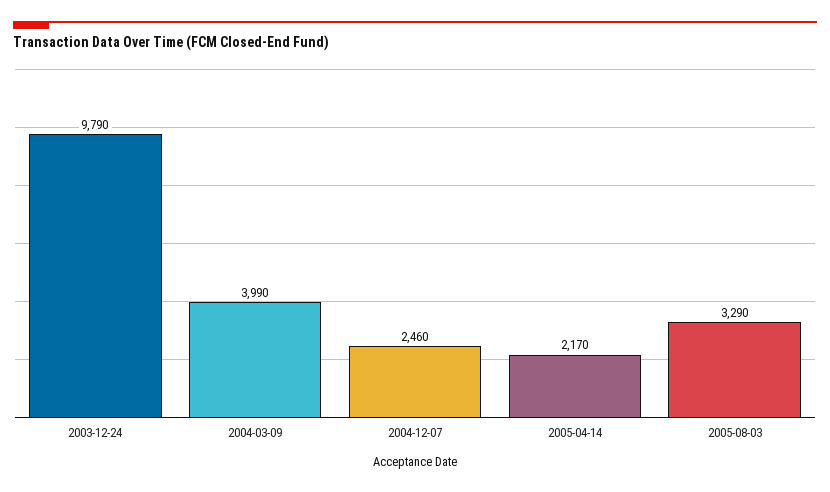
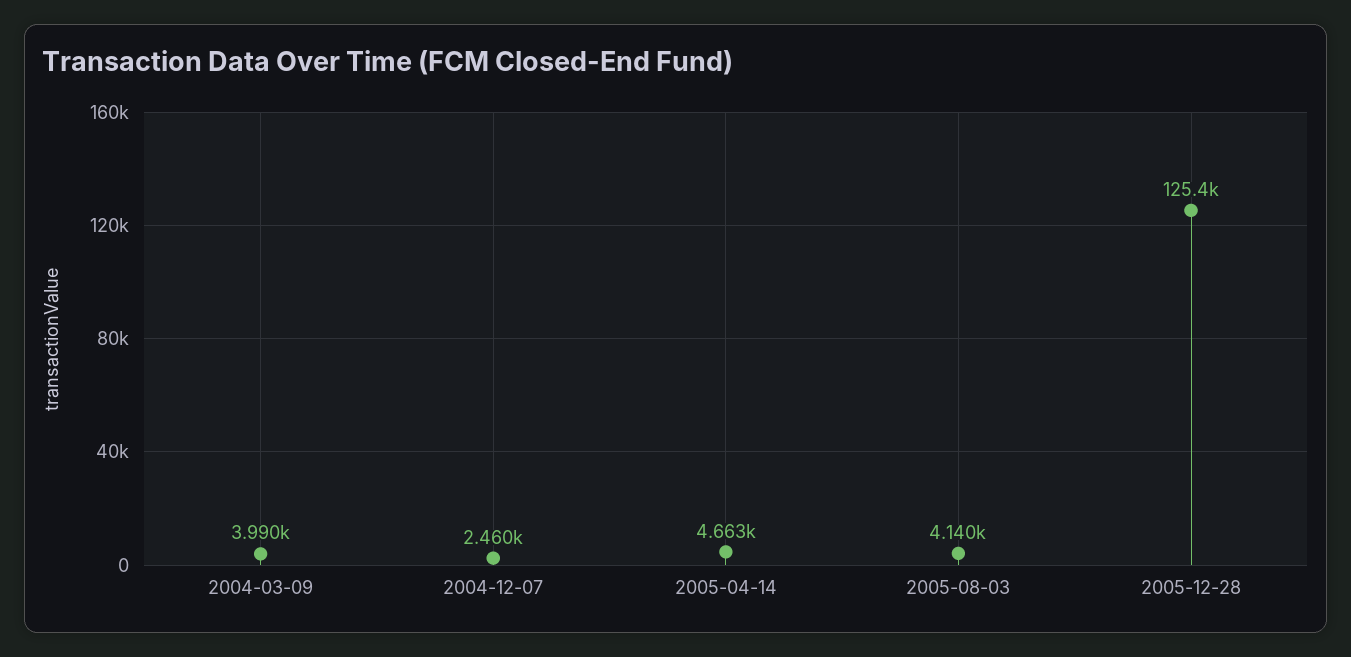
2003-12-24: 9790 -> none
2005-04-14: 2170 -> 4663
2005-08-03: 3290 -> 4140
2005-12-28: none -> 125400

